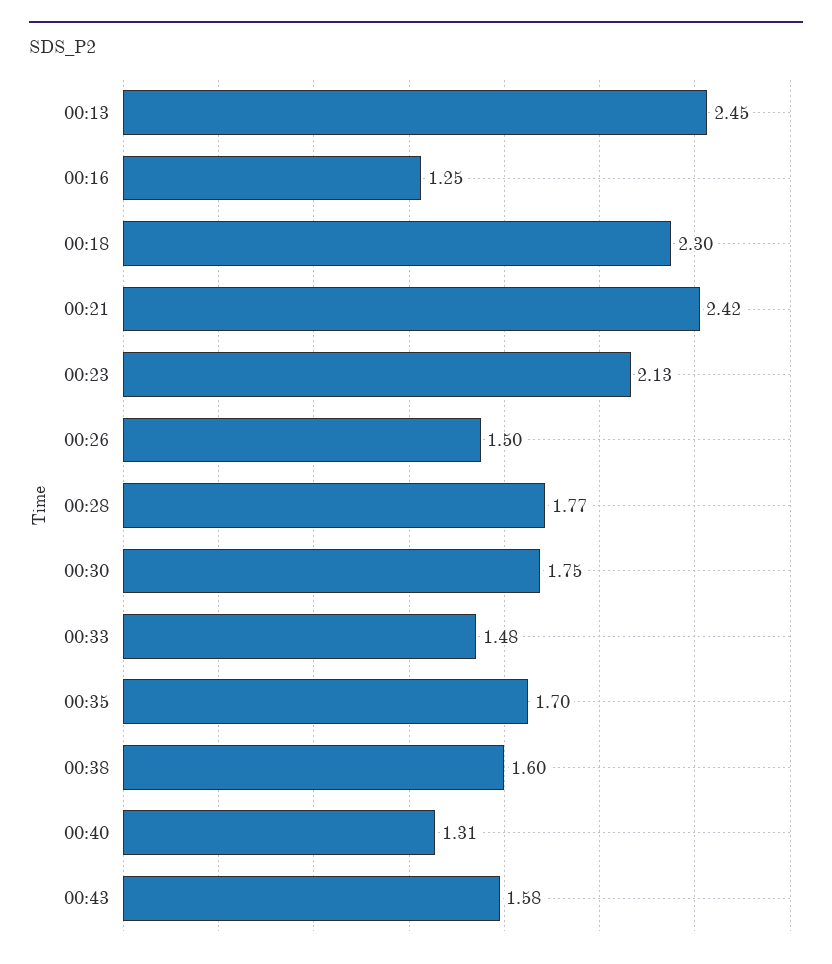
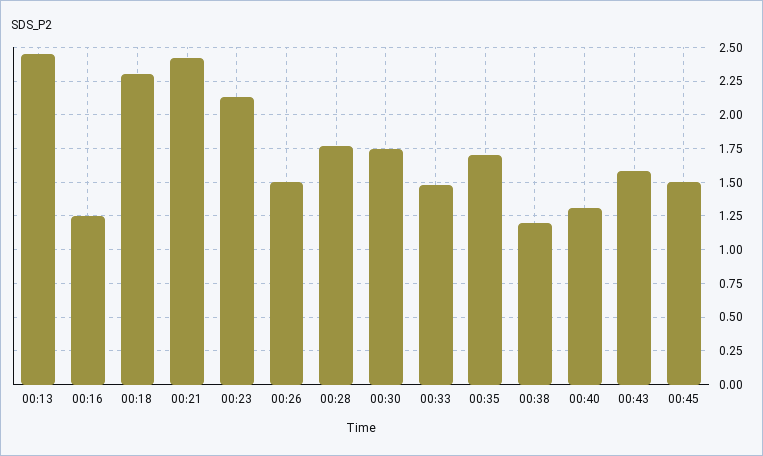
00:38: 1.6 -> 1.2
00:45: none -> 1.5

